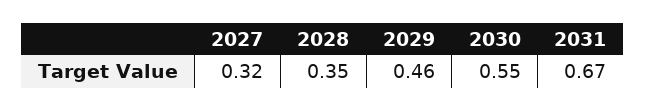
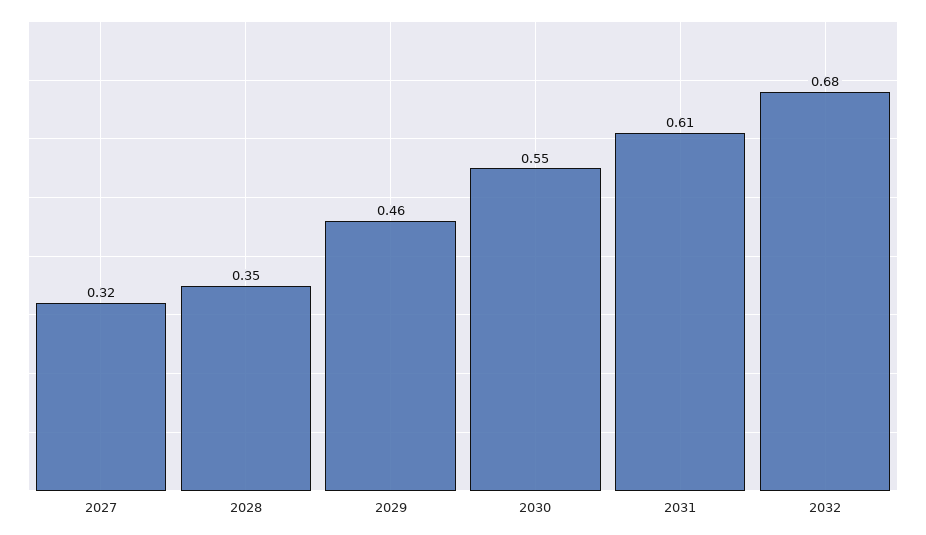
2031: 0.67 -> 0.61
2032: none -> 0.68

